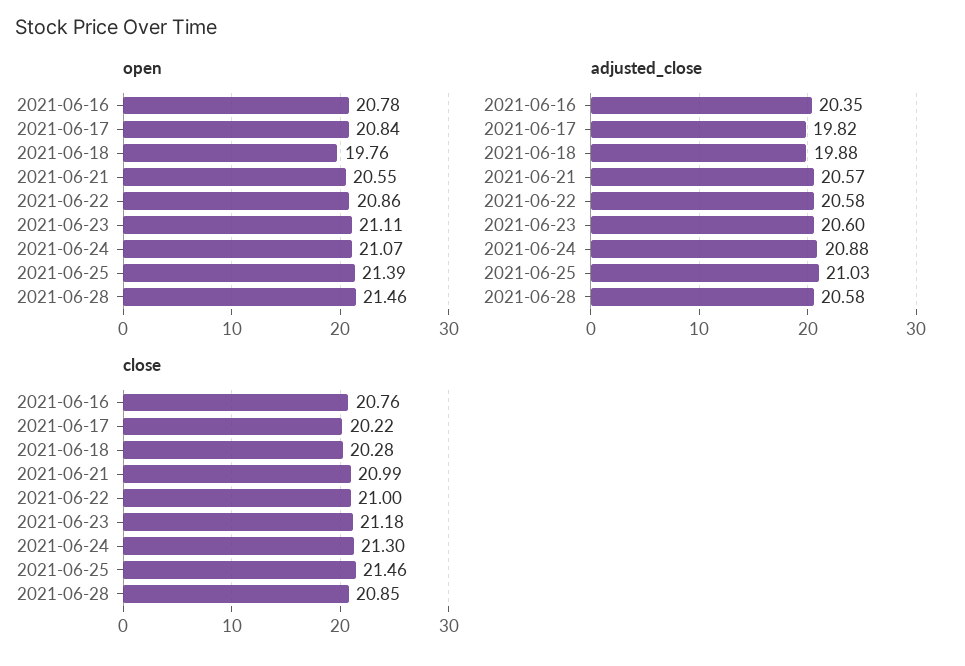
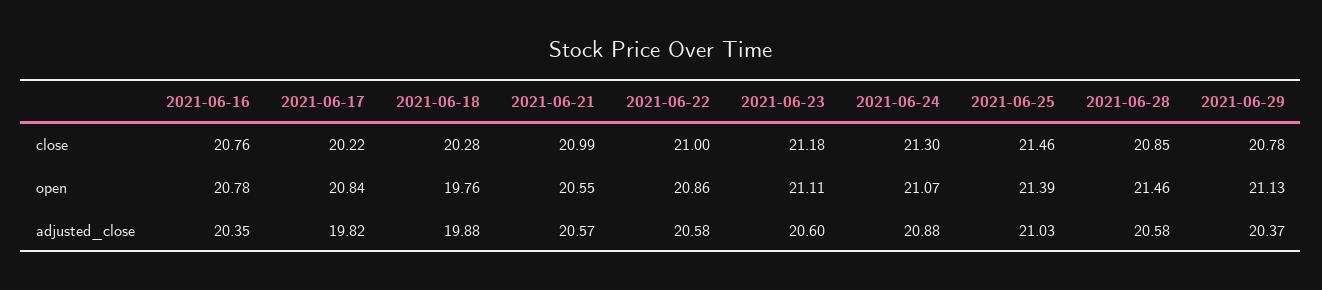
close, 2021-06-29: none -> 20.78
open, 2021-06-29: none -> 21.13
adjusted_close, 2021-06-29: none -> 20.37

